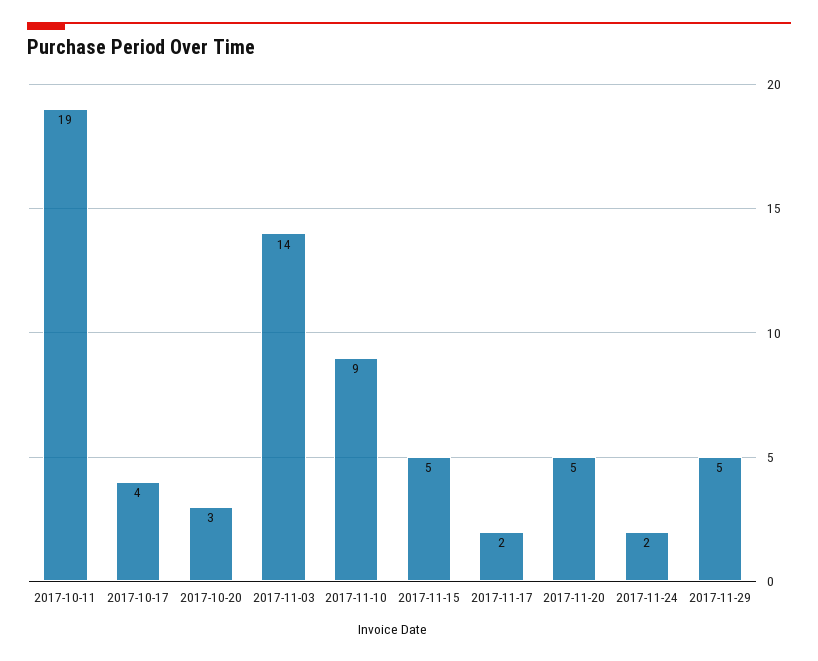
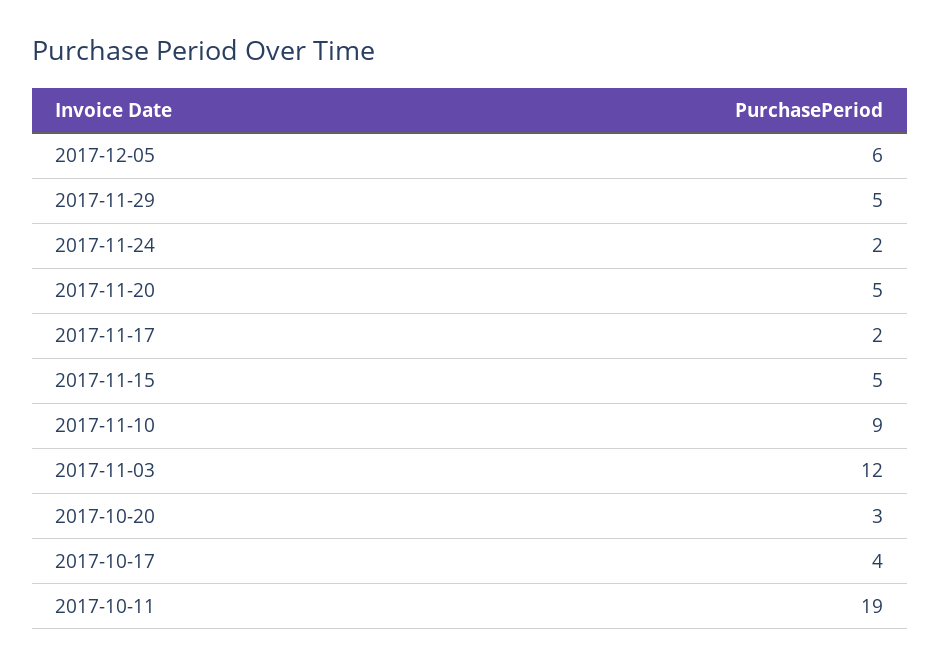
2017-11-03: 14 -> 12
2017-12-05: none -> 6

